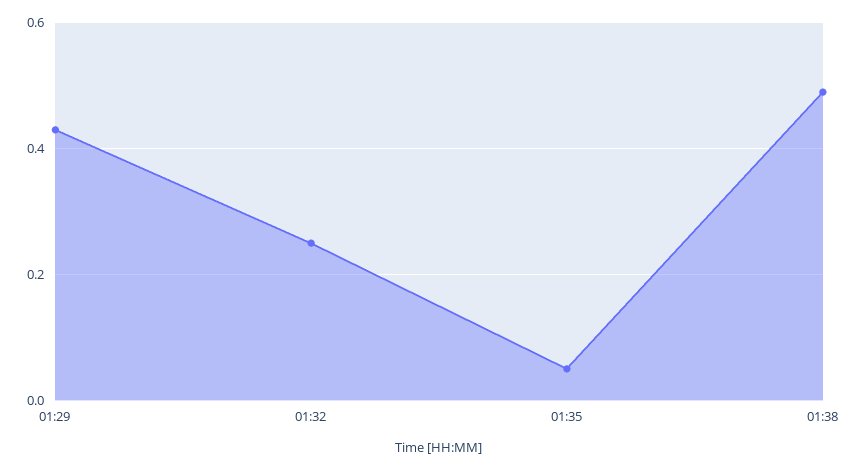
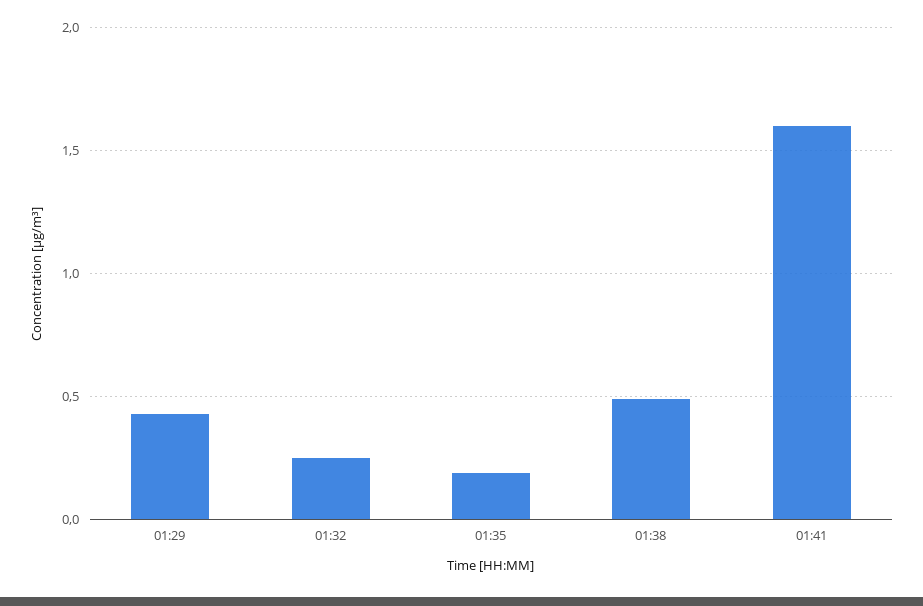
01:35: 0.05 -> 0.2
01:41: none -> 1.6

